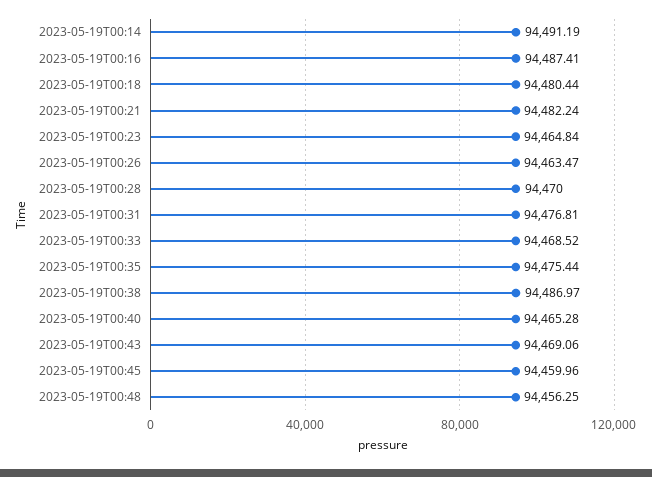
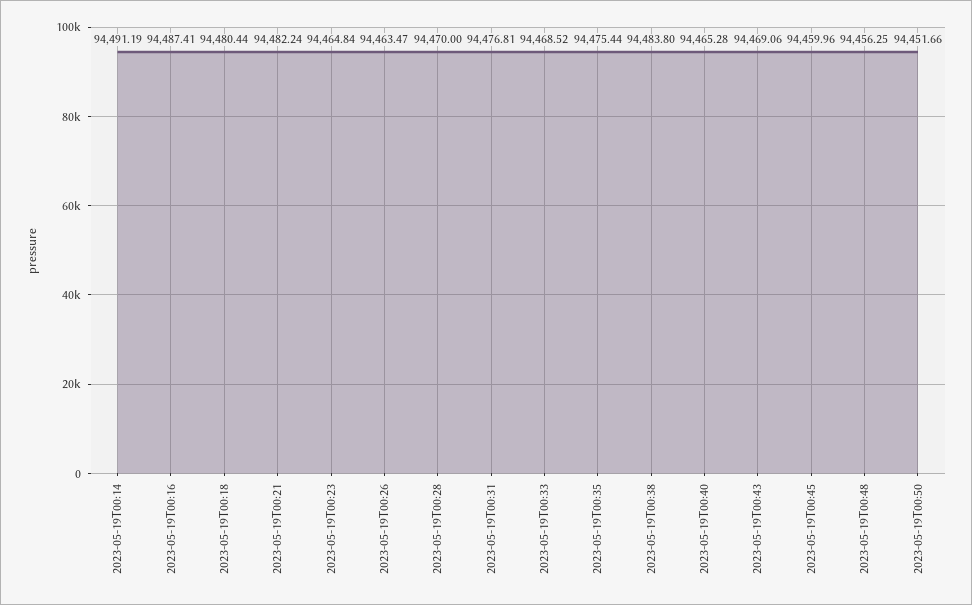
2023-05-19T00:38: 94486.97 -> 94483.8
2023-05-19T00:50: none -> 94451.66

